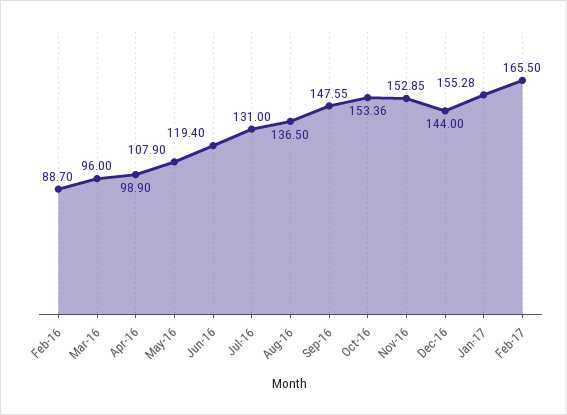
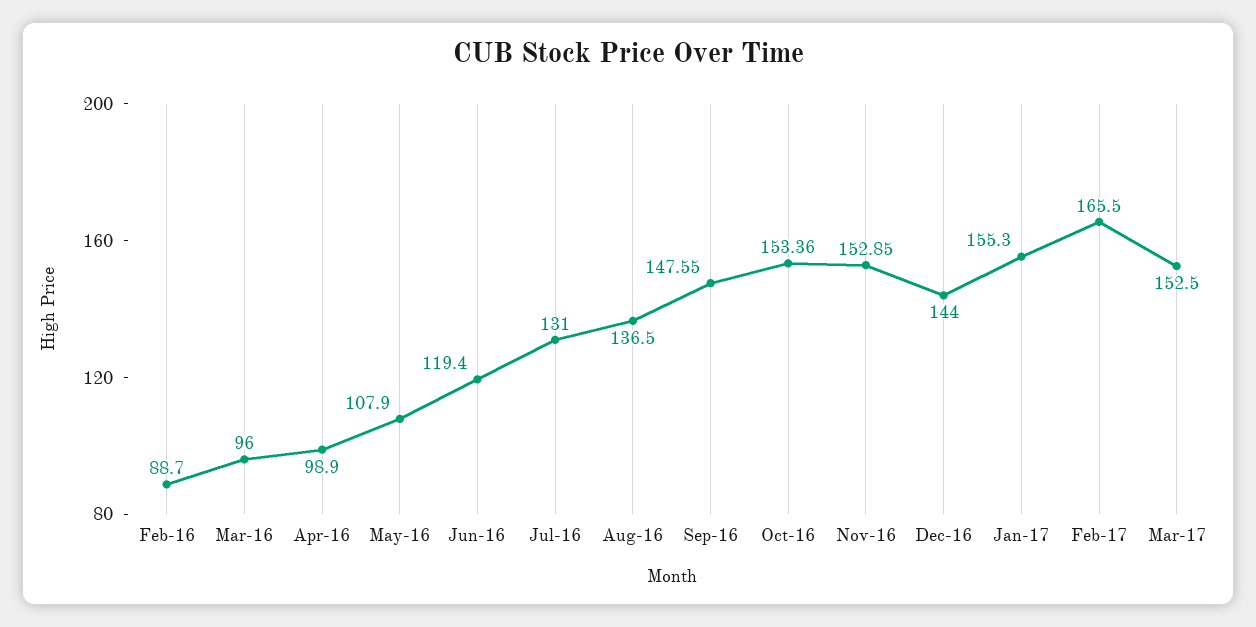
Jan-17: 155.28 -> 155.3
Mar-17: none -> 152.5

